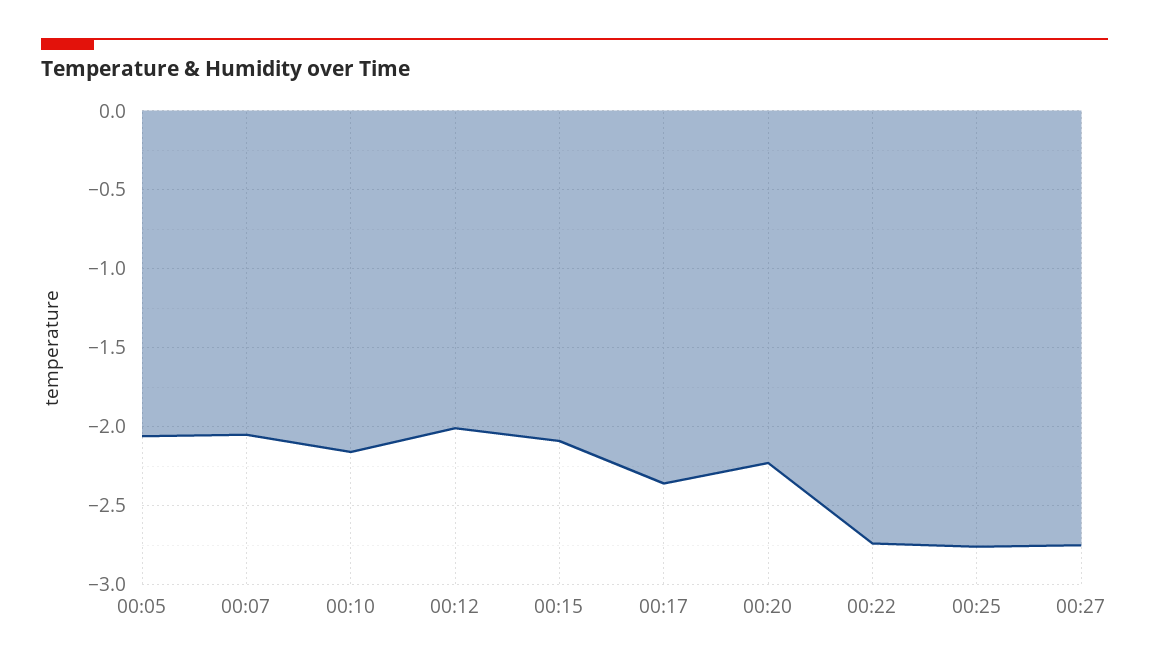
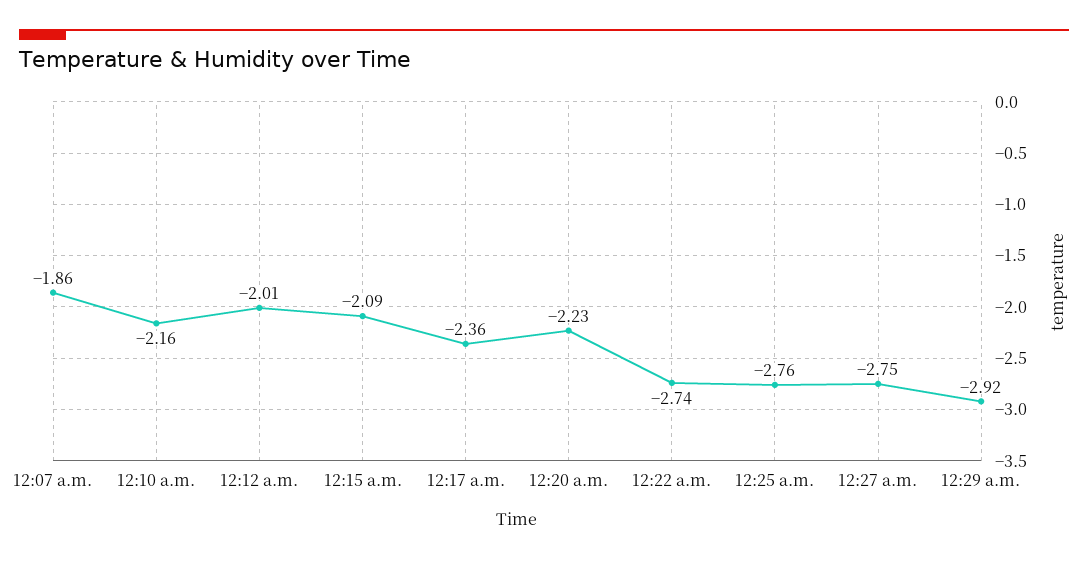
00:05: -2.05 -> none
00:07: -2.05 -> -1.86
12:29 a.m.: none -> -2.92

